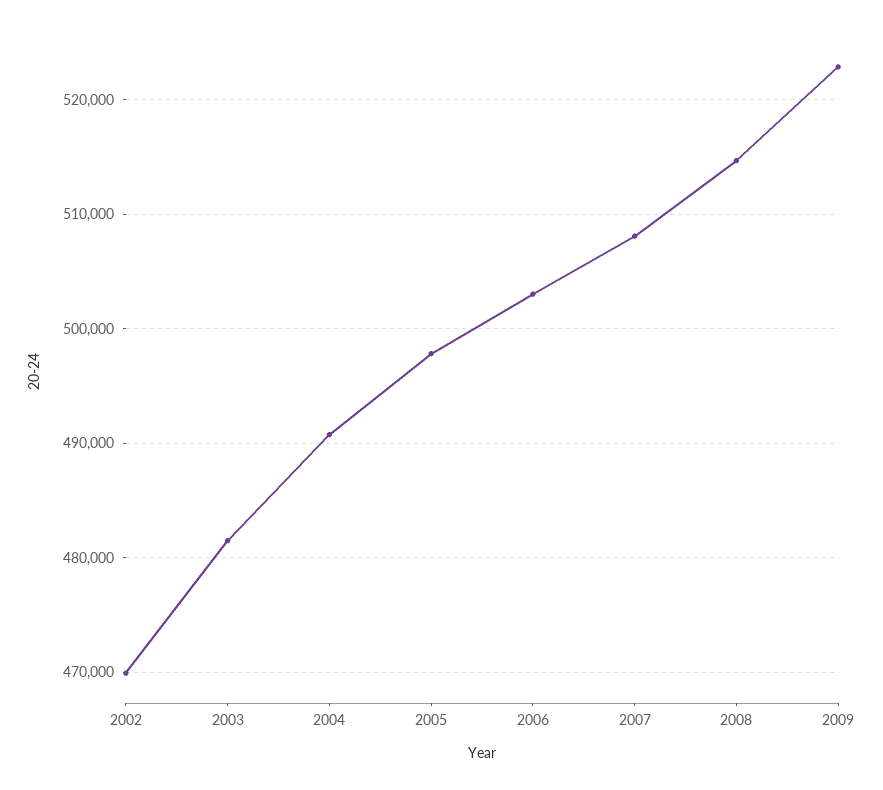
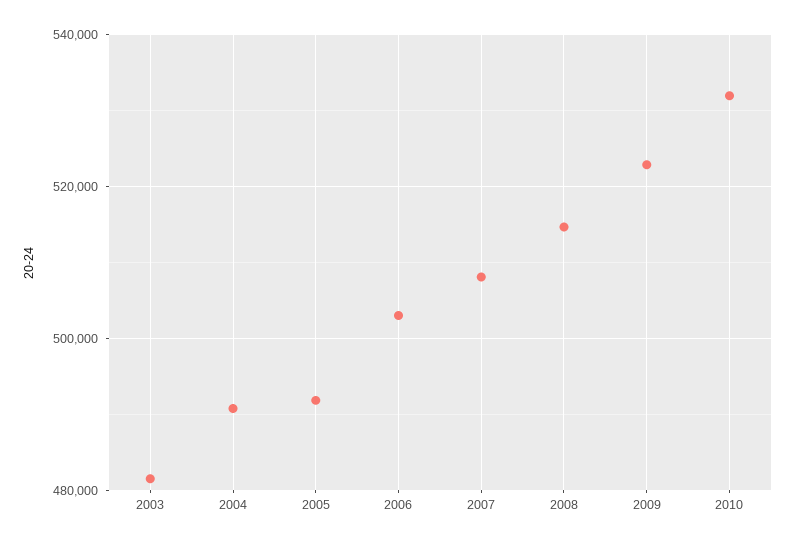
2002: 470000 -> none
2005: 498000 -> 492000
2010: none -> 532000

